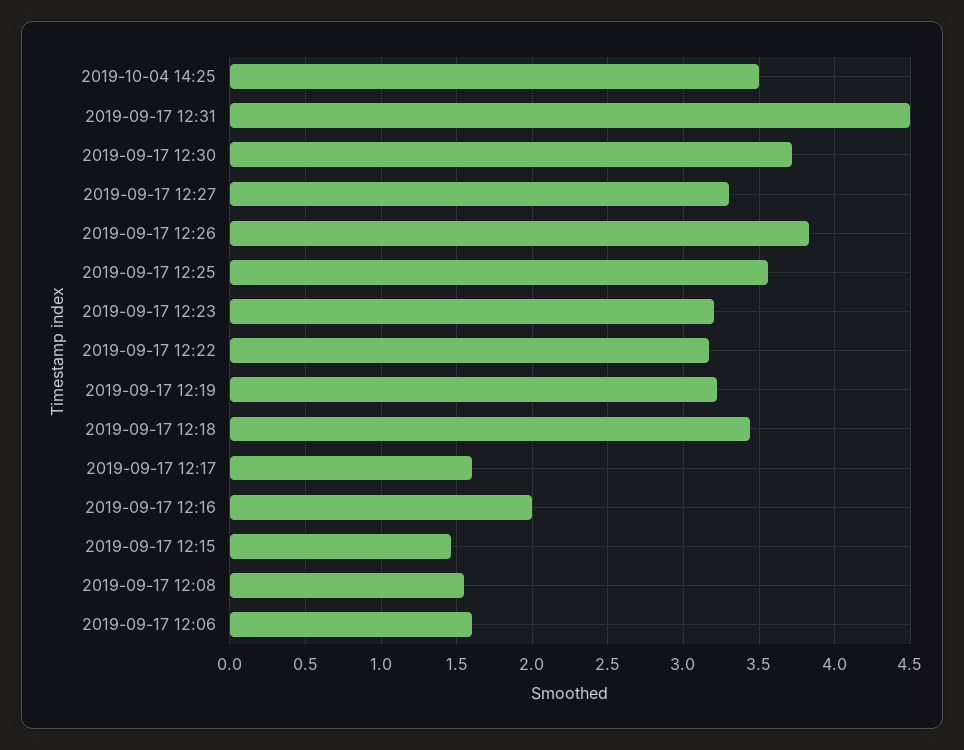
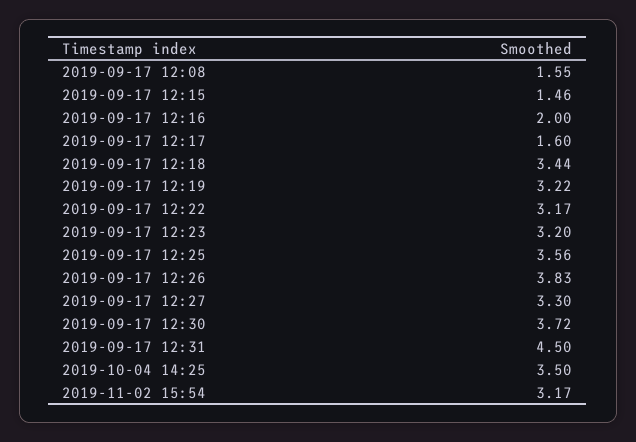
2019-09-17 12:06: 1.6 -> none
2019-11-02 15:54: none -> 3.17

